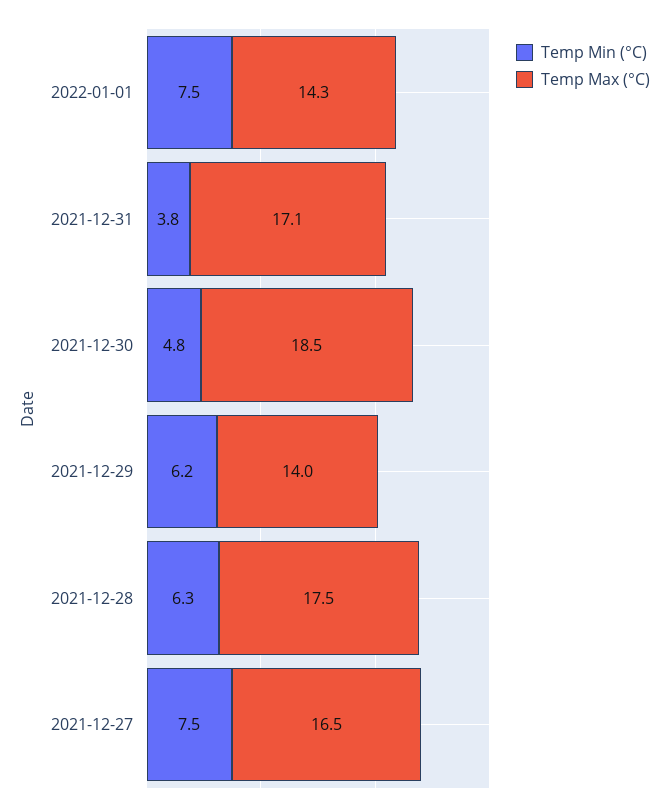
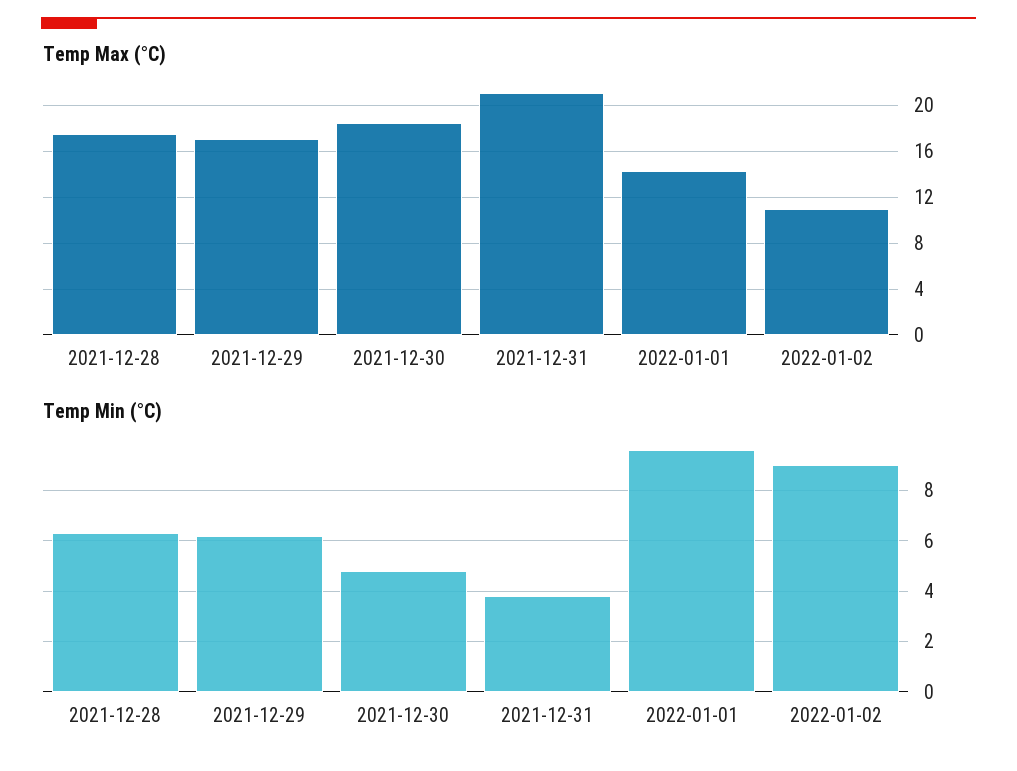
Temp Min (°C), 2022-01-01: 7.5 -> 9.5
Temp Max (°C), 2021-12-31: 17.1 -> 21
Temp Max (°C), 2021-12-29: 14 -> 17
Temp Min (°C), 2021-12-27: 7.5 -> none
Temp Max (°C), 2021-12-27: 16.5 -> none
Temp Max (°C), 2022-01-02: none -> 11
Temp Min (°C), 2022-01-02: none -> 9

